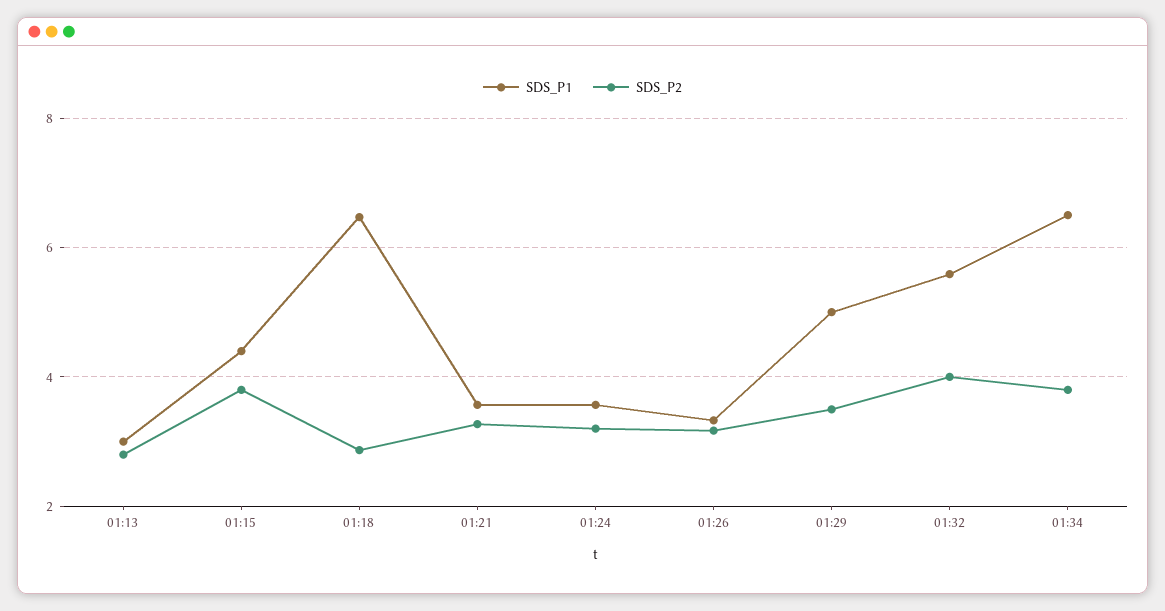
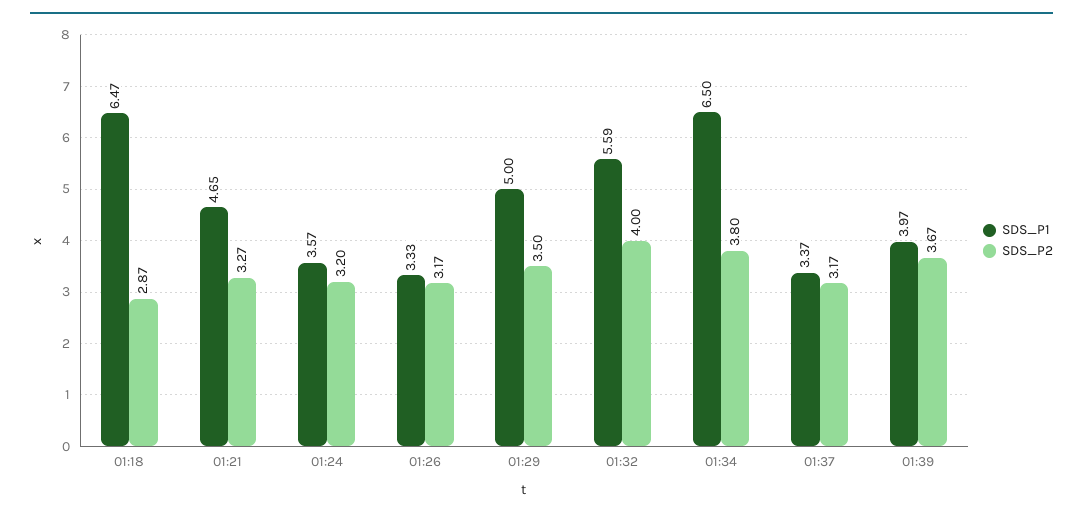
SDS_P1, 01:13: 3 -> none
SDS_P2, 01:13: 2.8 -> none
SDS_P1, 01:15: 4.4 -> none
SDS_P2, 01:15: 3.8 -> none
SDS_P1, 01:21: 3.6 -> 4.65
SDS_P1, 01:37: none -> 3.37
SDS_P2, 01:37: none -> 3.17
SDS_P1, 01:39: none -> 3.97
SDS_P2, 01:39: none -> 3.67

